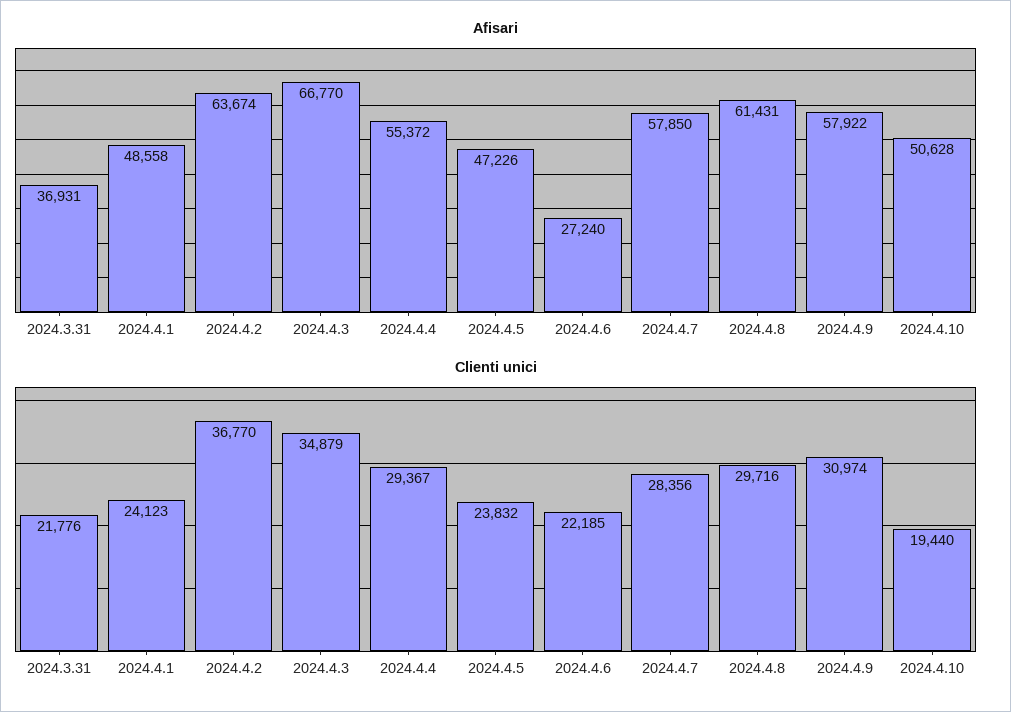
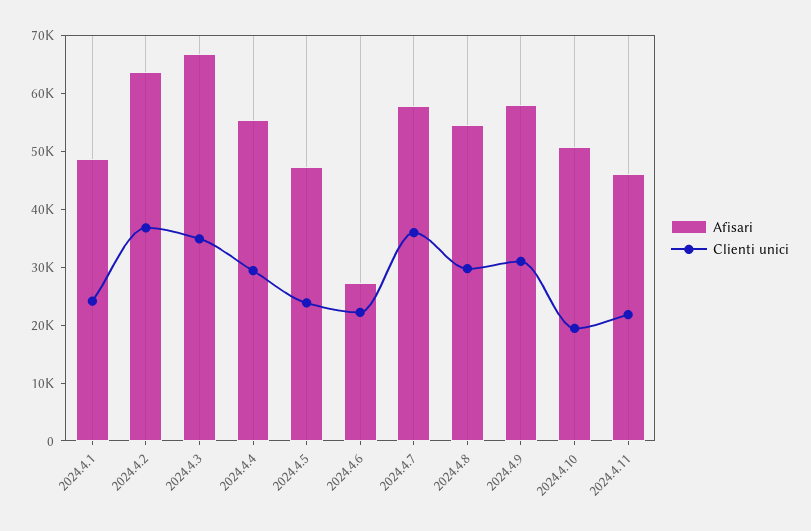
Afisari, 2024.3.31: 36931 -> none
Afisari, 2024.4.8: 61431 -> 54000
Clienti unici, 2024.3.31: 21776 -> none
Clienti unici, 2024.4.7: 28356 -> 36000
Afisari, 2024.4.11: none -> 46000
Clienti unici, 2024.4.11: none -> 22000

